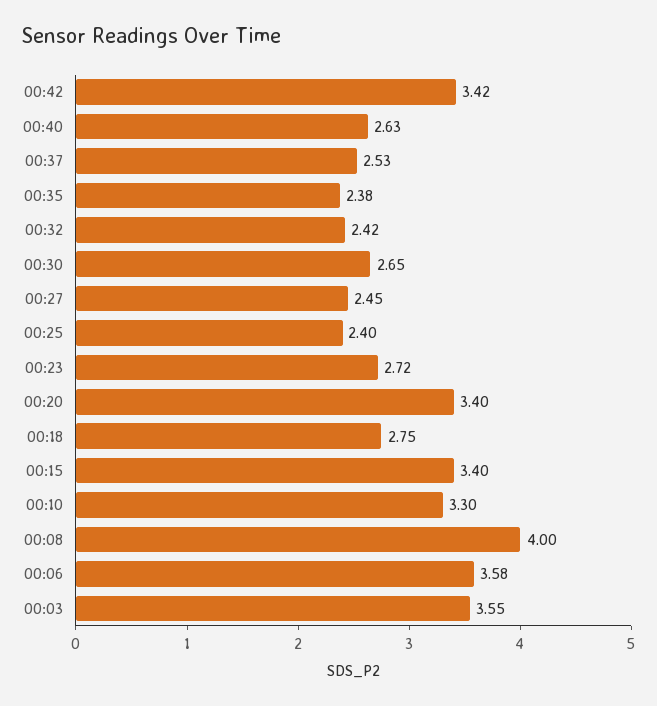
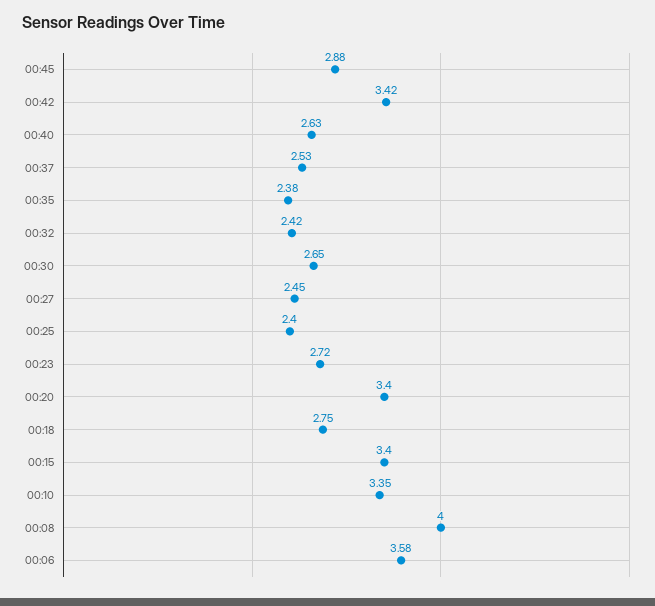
00:10: 3.3 -> 3.35
00:03: 3.55 -> none
00:45: none -> 2.88

